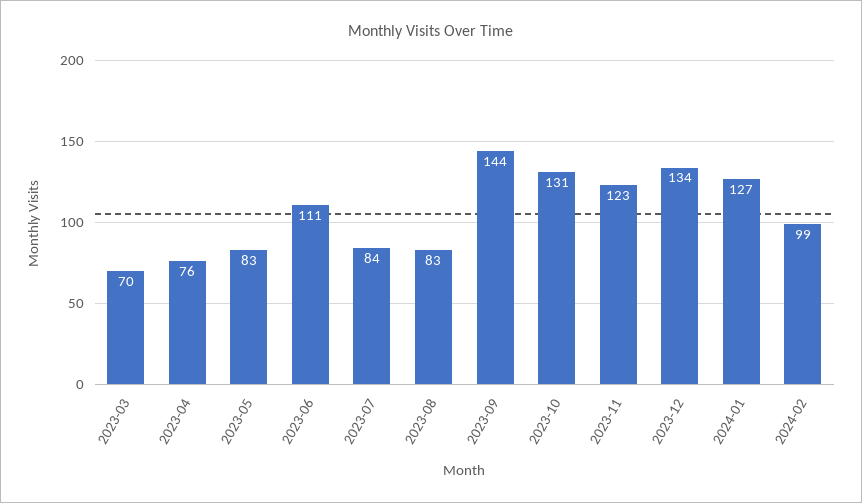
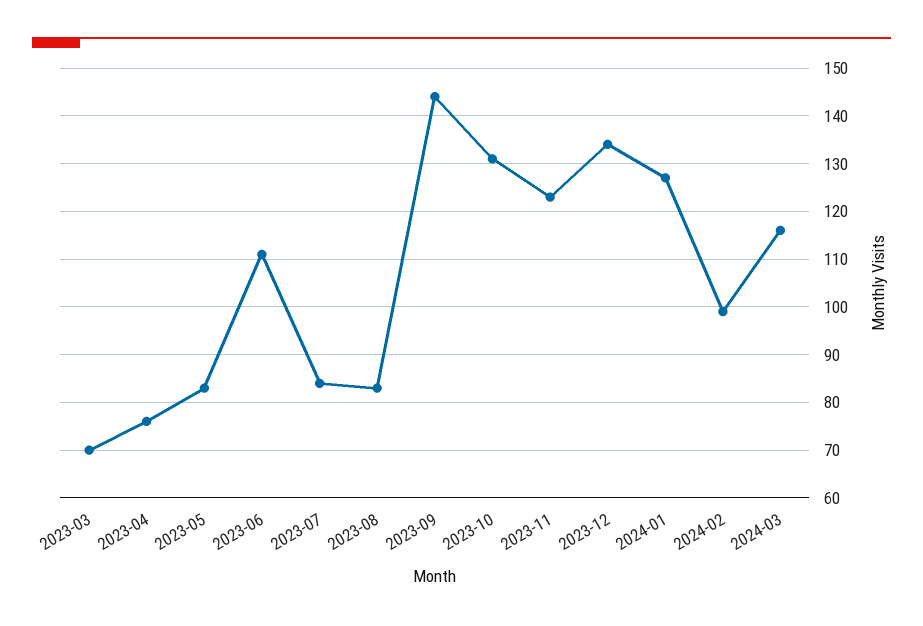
2024-03: none -> 115

